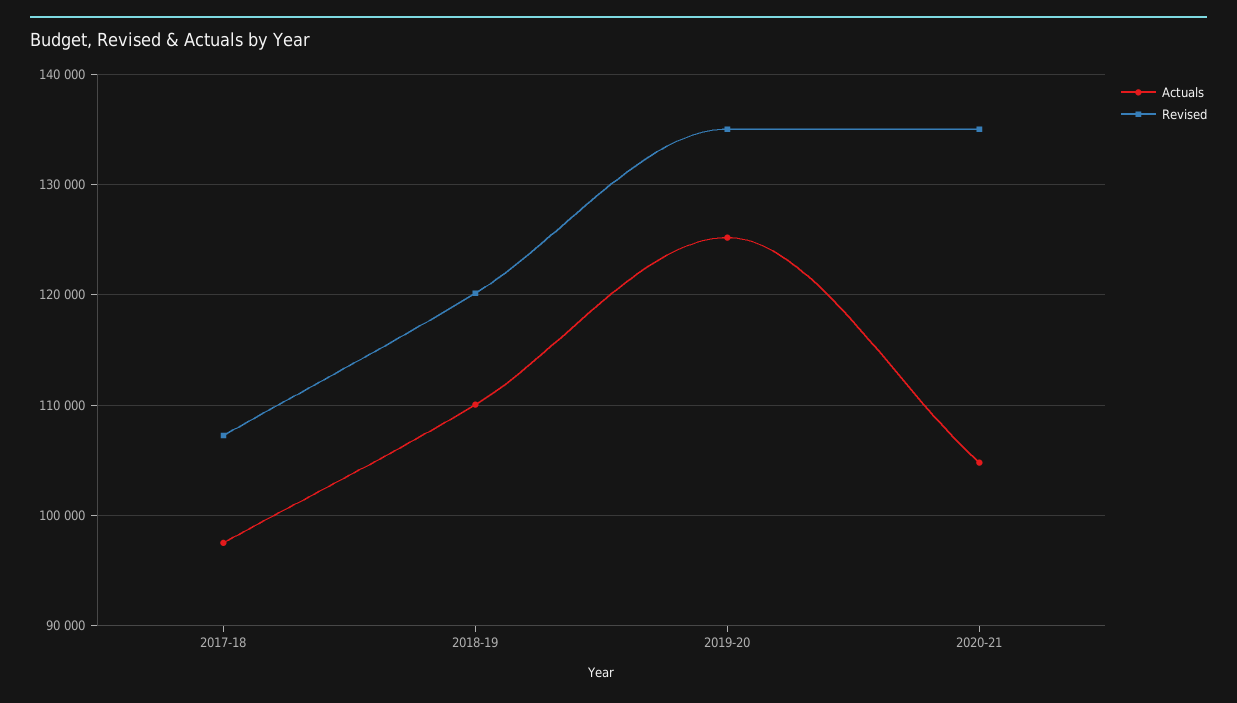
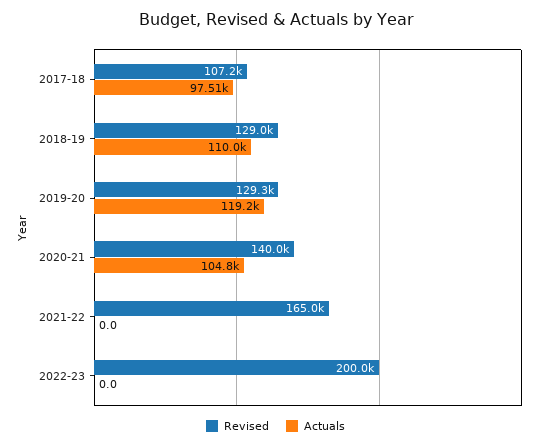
Revised, 2018-19: 120000 -> 129000
Actuals, 2019-20: 125000 -> 119200
Revised, 2019-20: 135000 -> 129300
Revised, 2020-21: 135000 -> 140000
Revised, 2021-22: none -> 165000
Actuals, 2021-22: none -> 0
Revised, 2022-23: none -> 200000
Actuals, 2022-23: none -> 0

